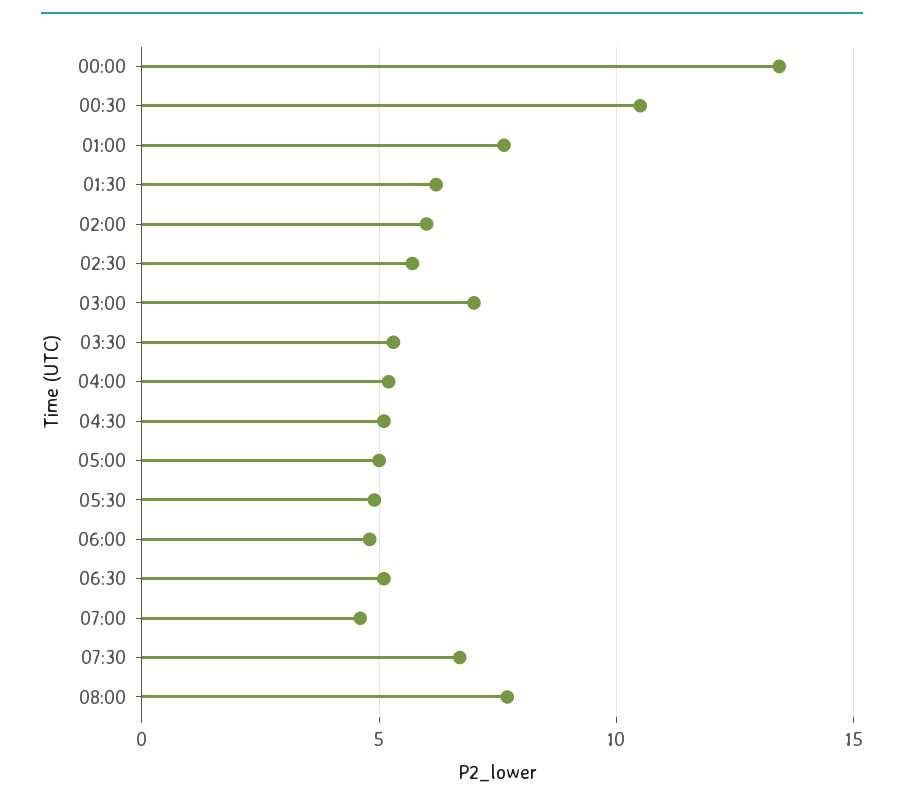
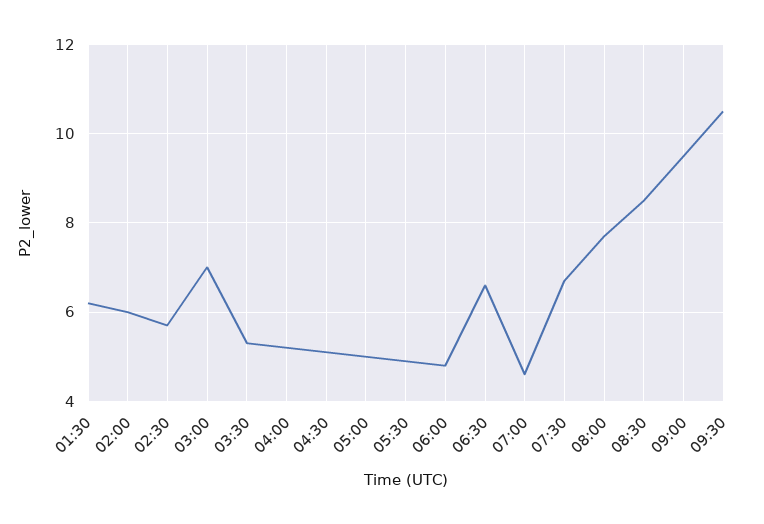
00:00: 13.5 -> none
00:30: 10.5 -> none
01:00: 7.5 -> none
06:30: 5 -> 6.5
08:30: none -> 8.5
09:00: none -> 9.5
09:30: none -> 10.5

